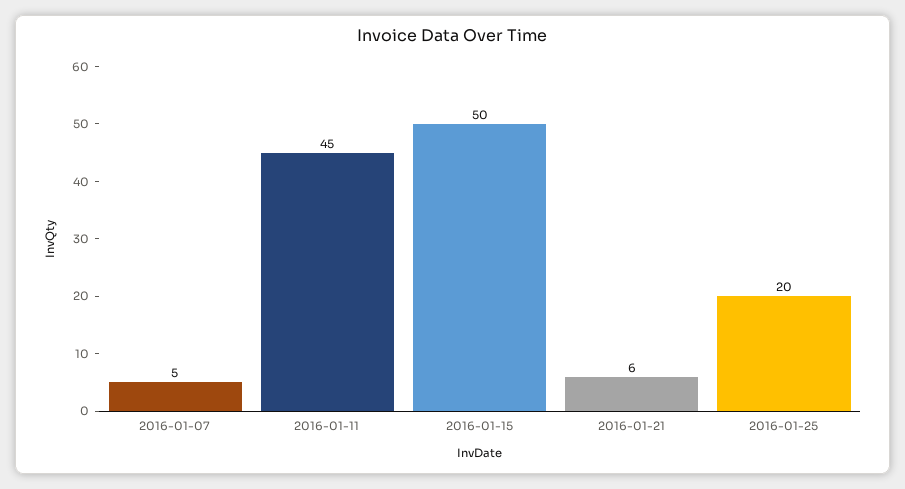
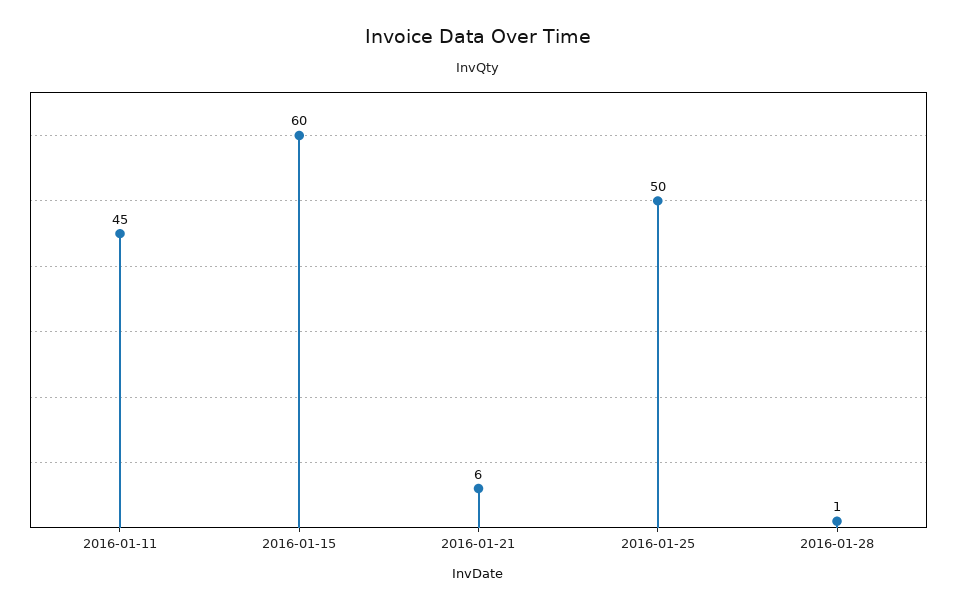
2016-01-07: 5 -> none
2016-01-15: 50 -> 60
2016-01-25: 20 -> 50
2016-01-28: none -> 1

